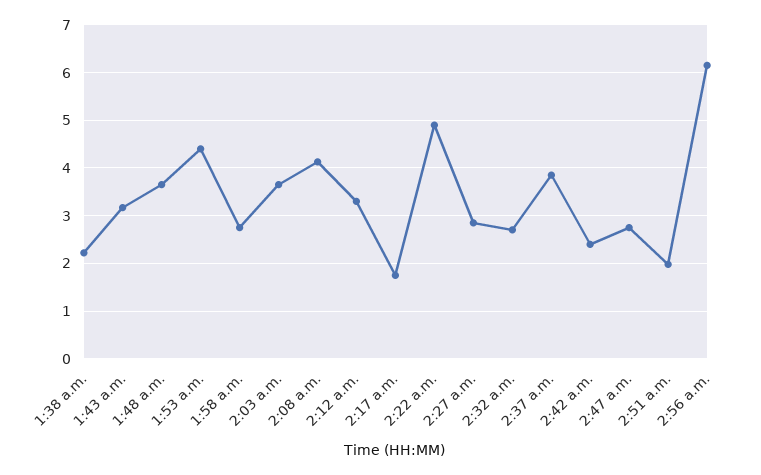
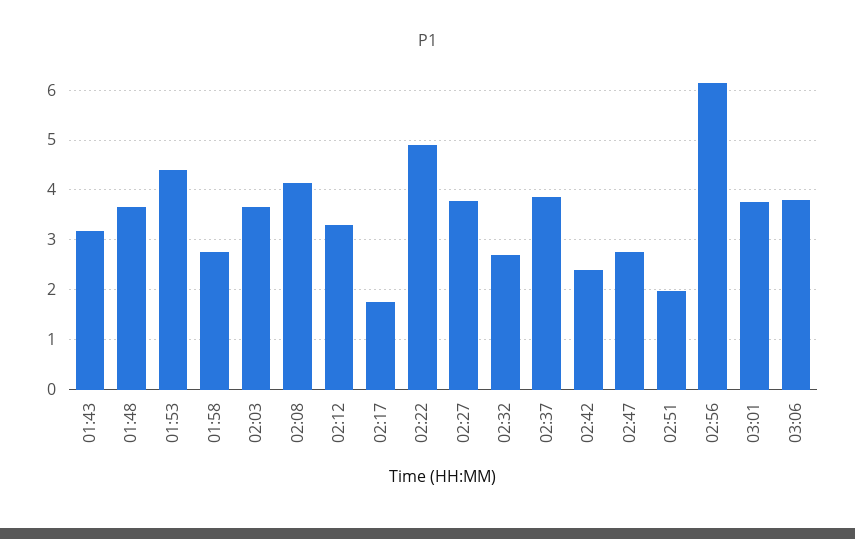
1:38 a.m.: 2.2 -> none
2:27 a.m.: 2.8 -> 3.8
03:01: none -> 3.8
03:06: none -> 3.8

